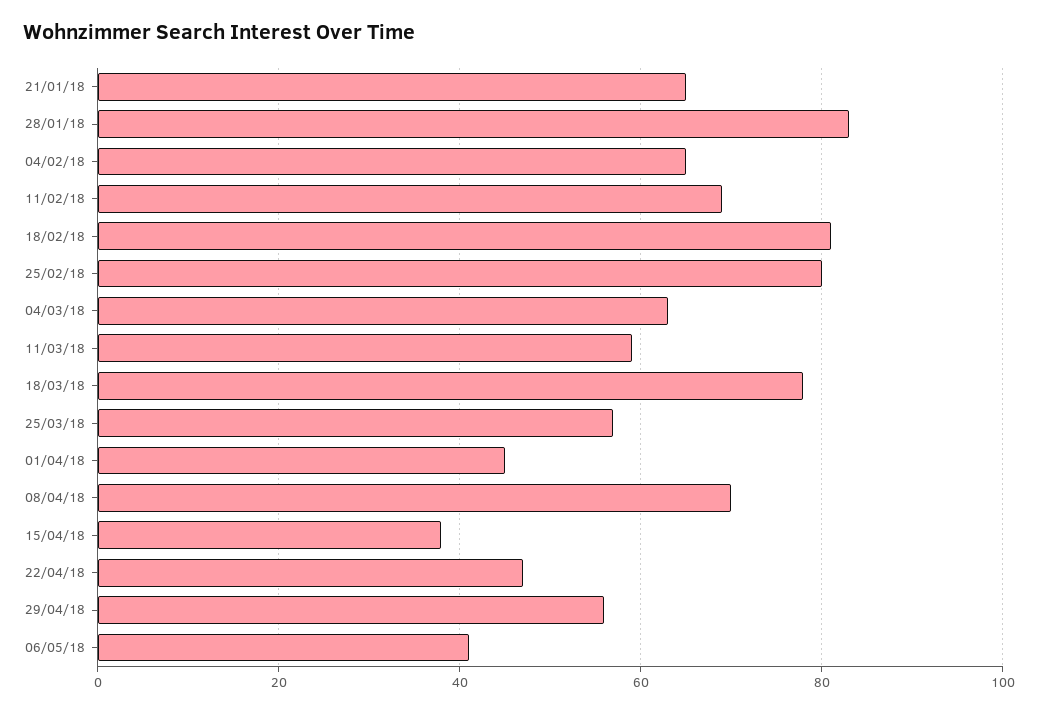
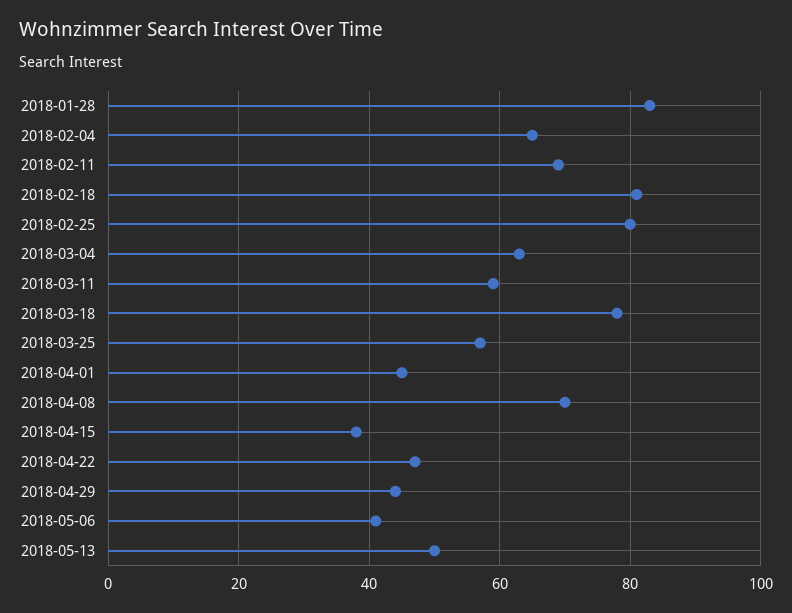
21/01/18: 65 -> none
29/04/18: 55 -> 45
2018-05-13: none -> 50

